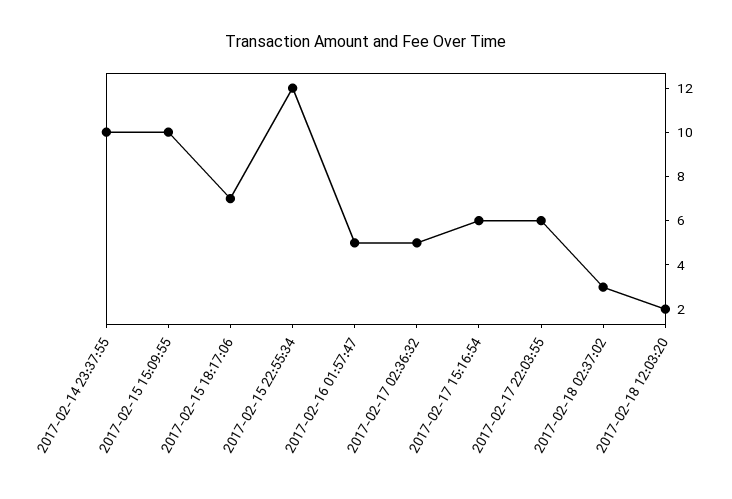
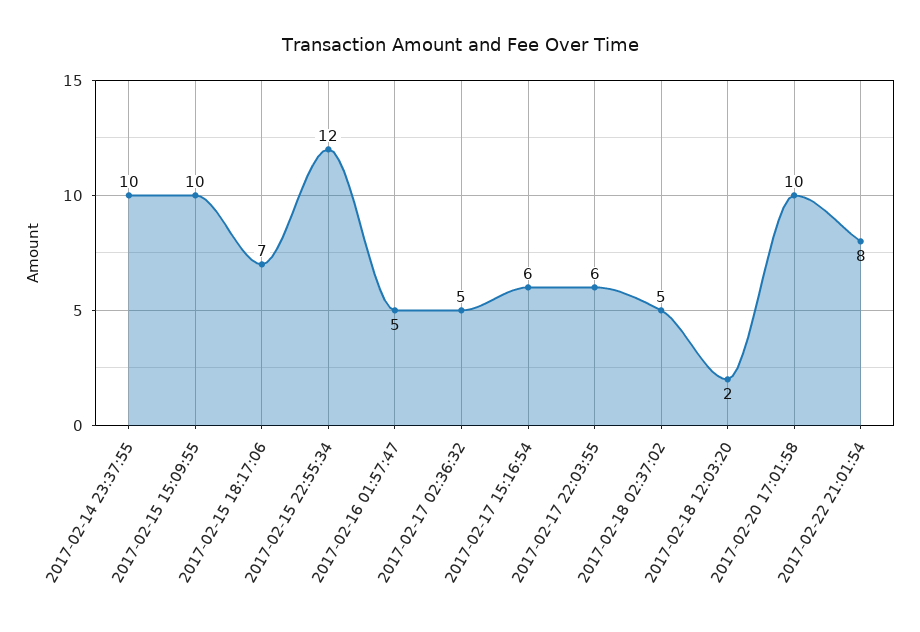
2017-02-18 02:37:02: 3 -> 5
2017-02-20 17:01:58: none -> 10
2017-02-22 21:01:54: none -> 8

